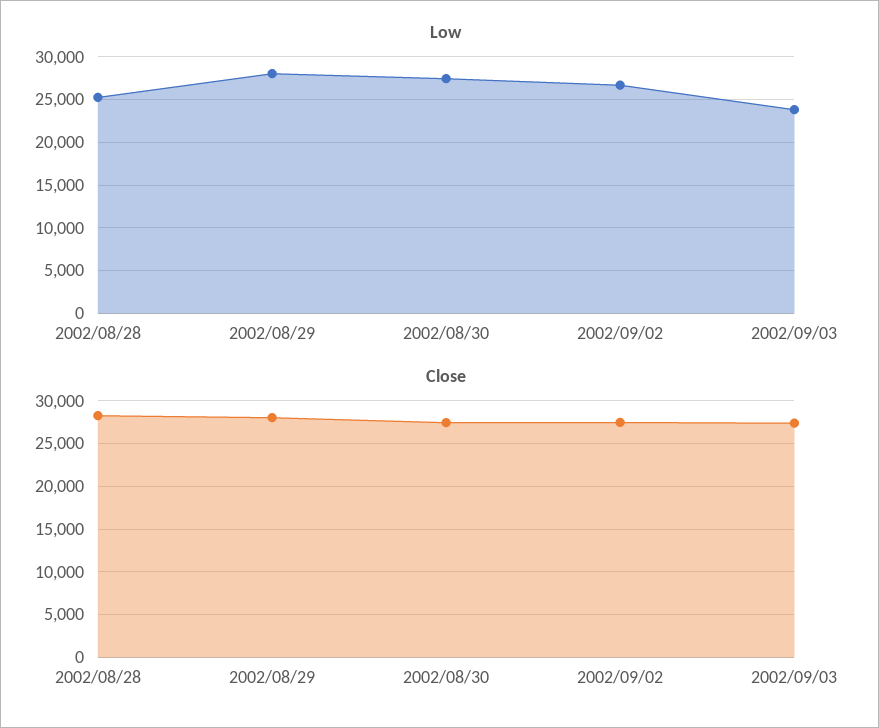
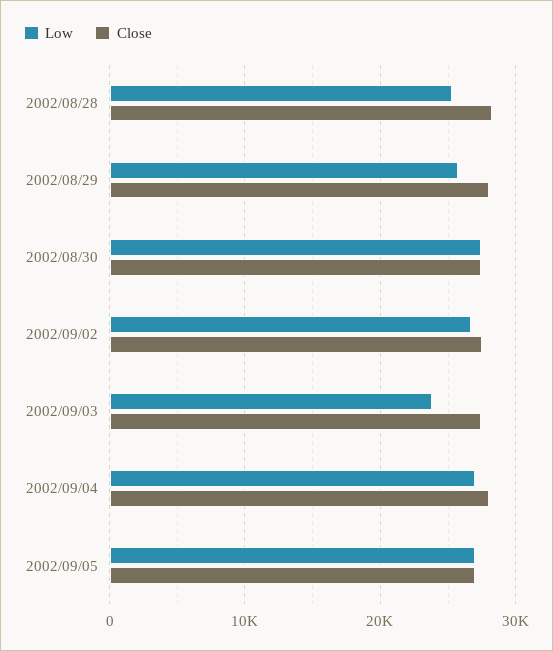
Low, 2002/08/29: 28000 -> 26000
Low, 2002/09/04: none -> 27000
Close, 2002/09/04: none -> 28000
Low, 2002/09/05: none -> 27000
Close, 2002/09/05: none -> 27000

